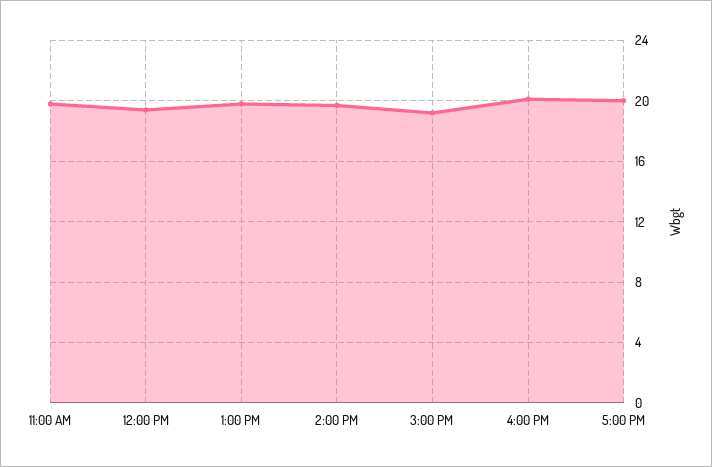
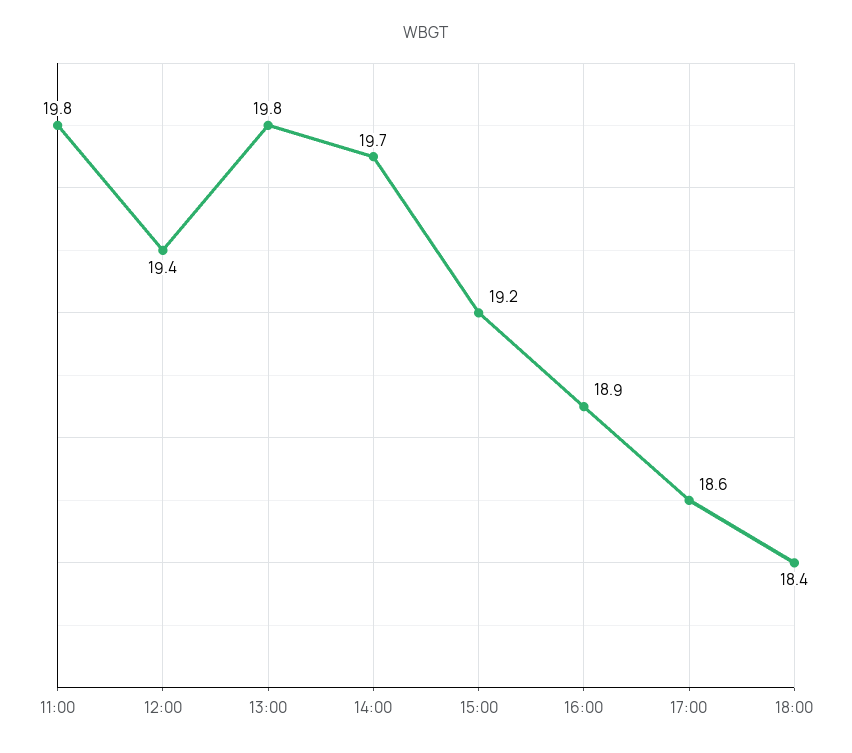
4:00 PM: 20 -> 18.9
5:00 PM: 20 -> 18.6
18:00: none -> 18.4

